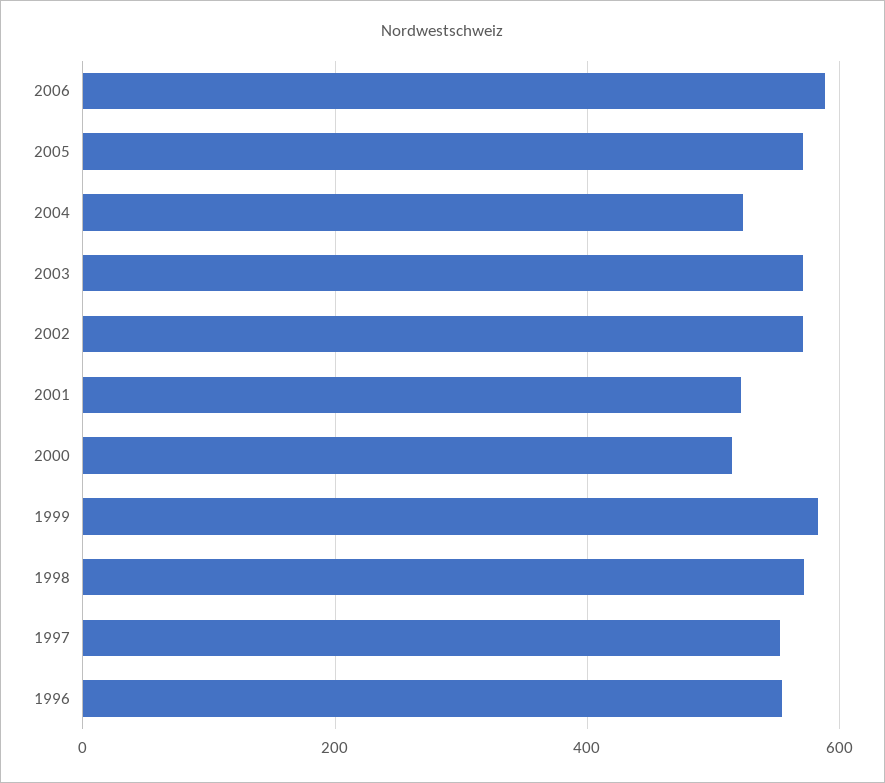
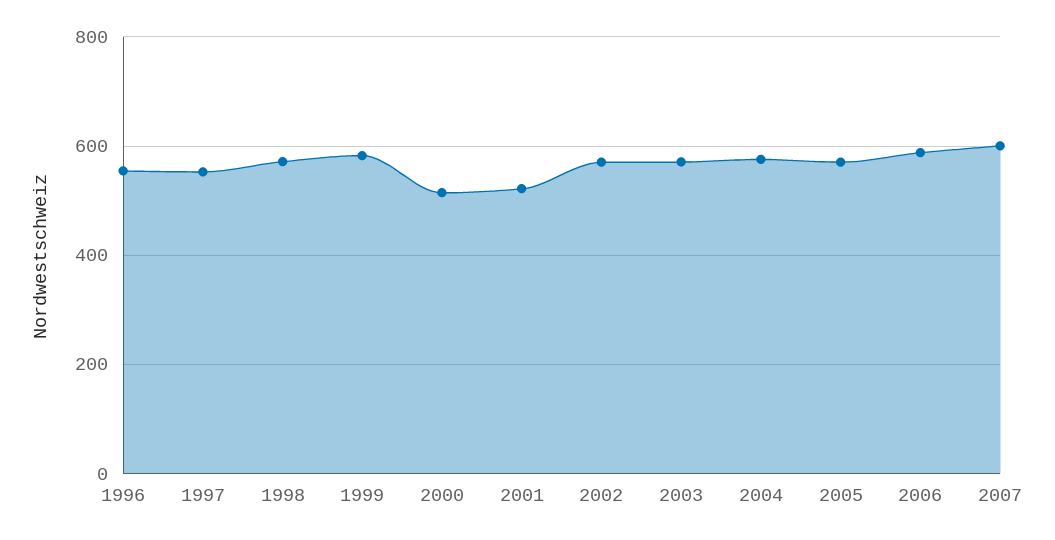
2004: 520 -> 580
2007: none -> 600

